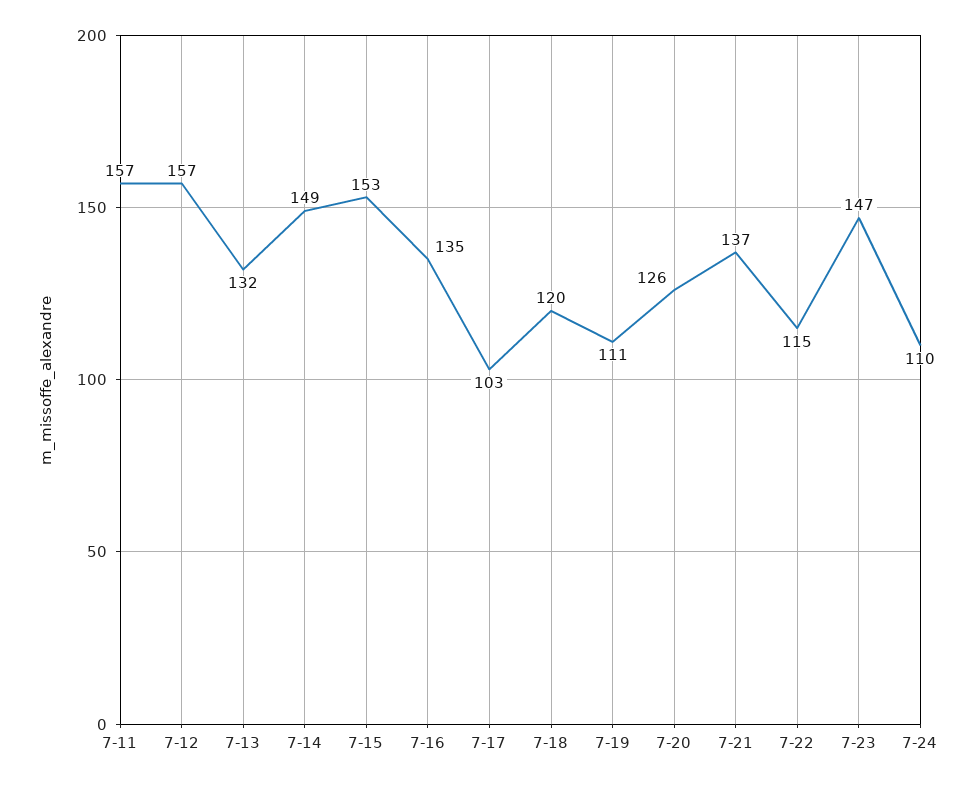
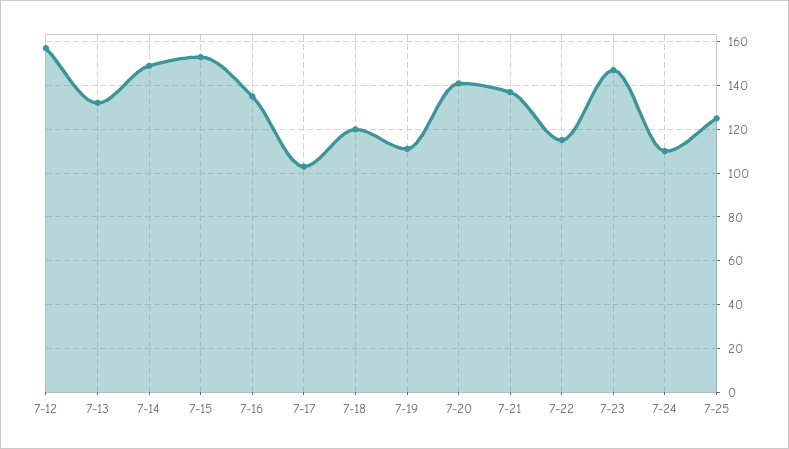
7-11: 157 -> none
7-20: 126 -> 140
7-25: none -> 125

